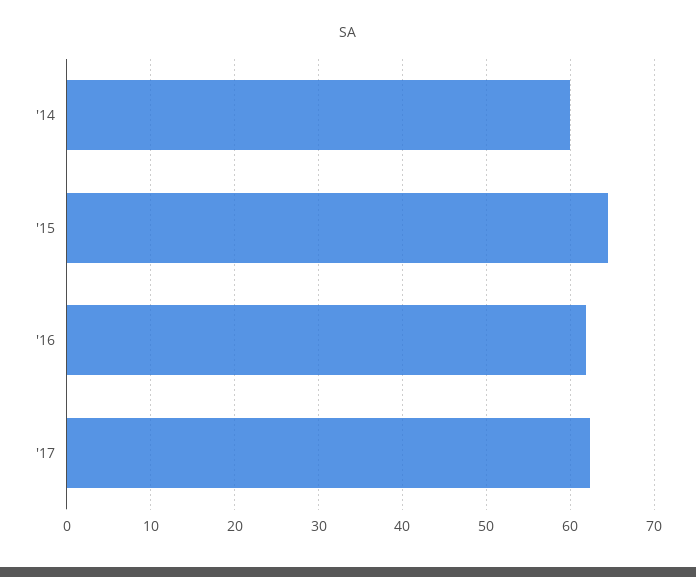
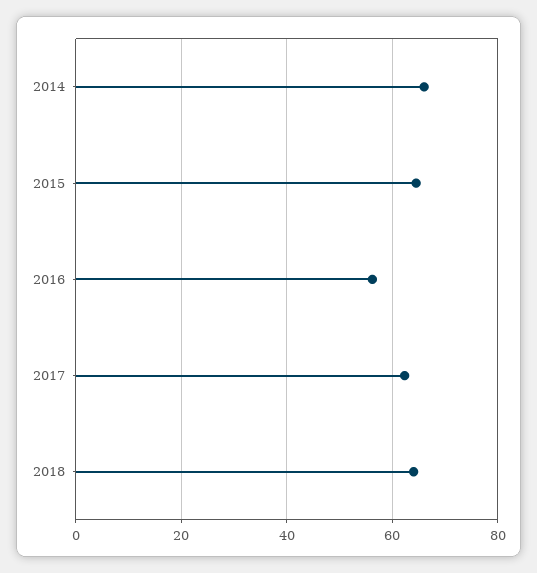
'14: 60 -> 66
'16: 62 -> 56
2018: none -> 64

